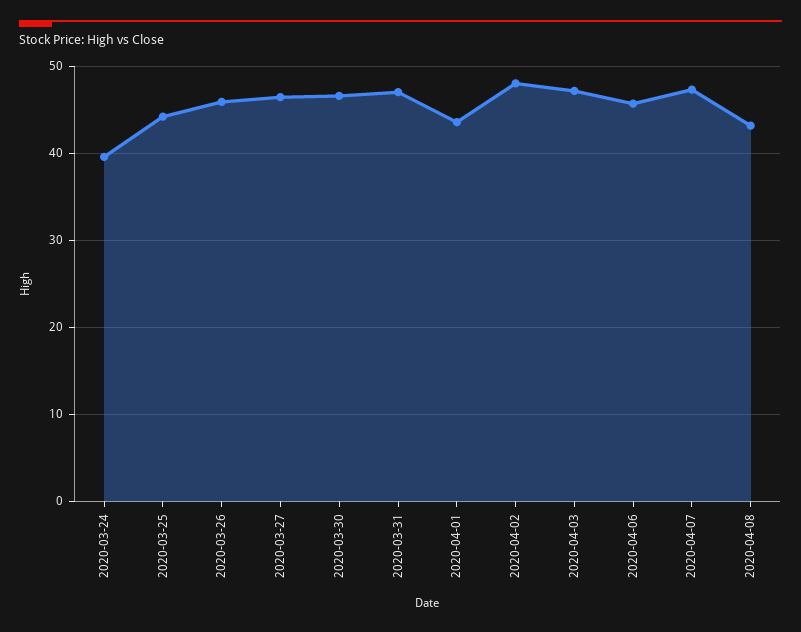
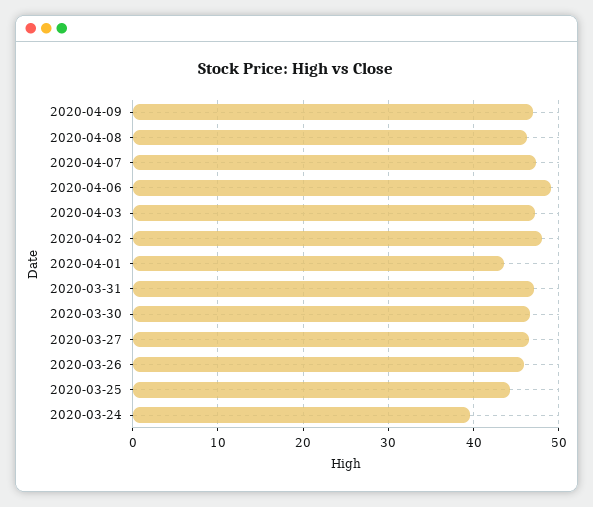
2020-04-06: 46 -> 49
2020-04-08: 43 -> 46
2020-04-09: none -> 47

